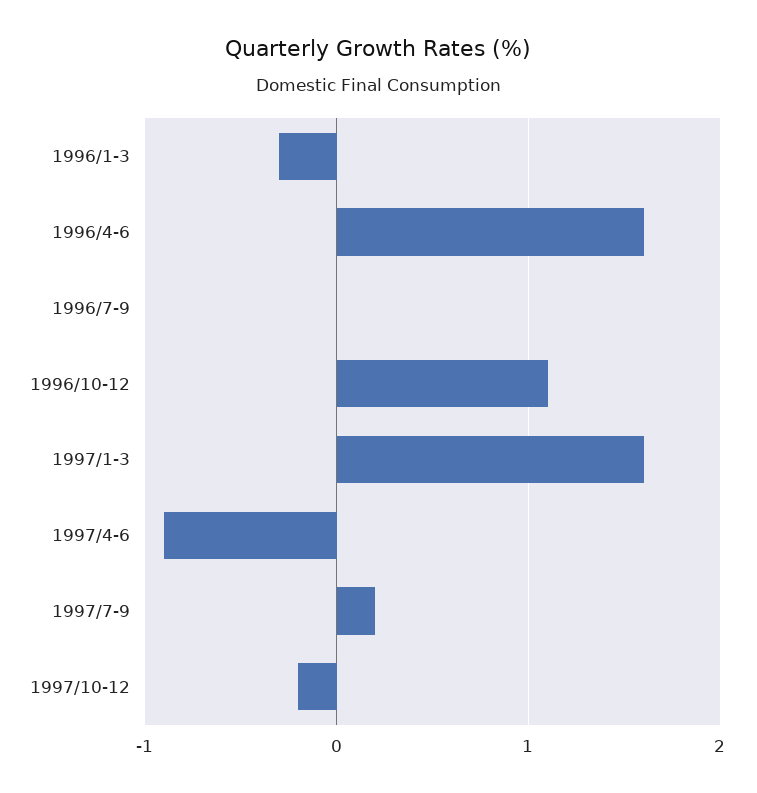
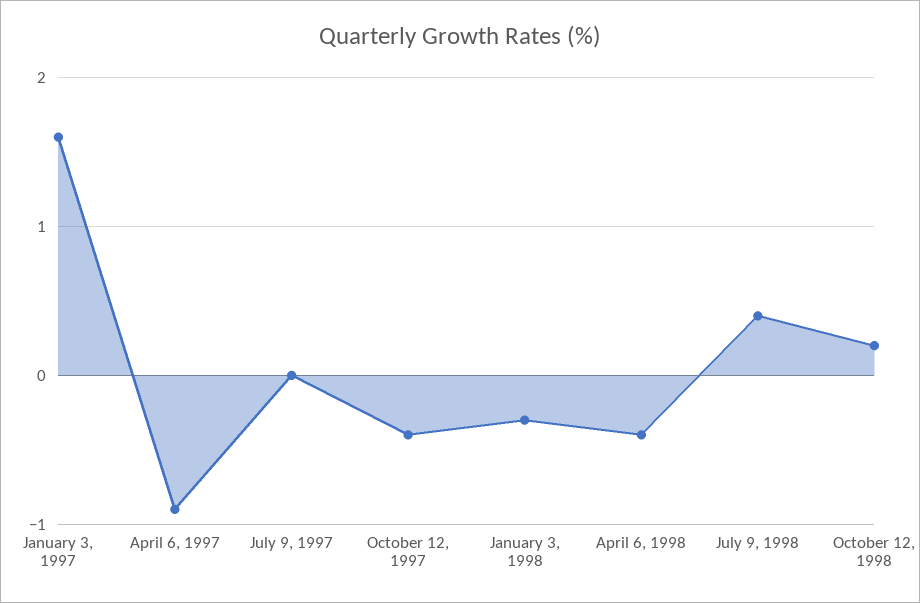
1996/1-3: -0.3 -> none
1996/4-6: 1.6 -> none
1996/7-9: 0 -> none
1996/10-12: 1.1 -> none
1997/7-9: 0.2 -> 0
1997/10-12: -0.2 -> -0.4
January 3, 1998: none -> -0.3
April 6, 1998: none -> -0.4
July 9, 1998: none -> 0.4
October 12, 1998: none -> 0.2

